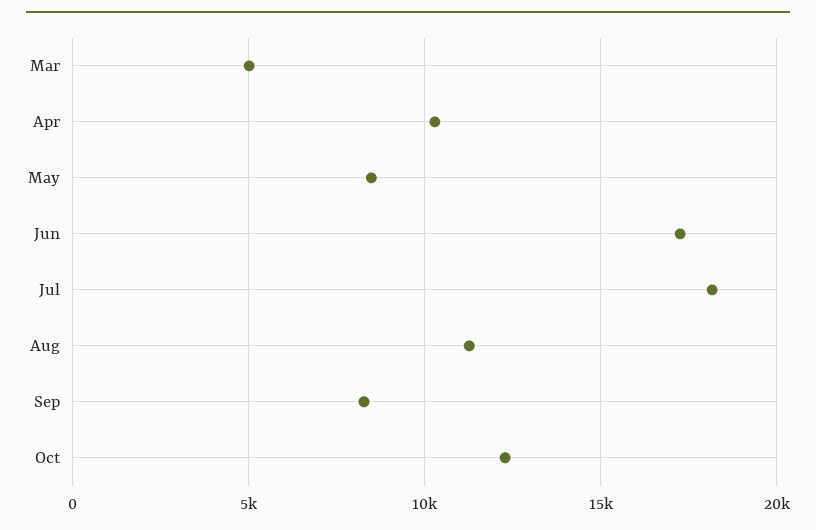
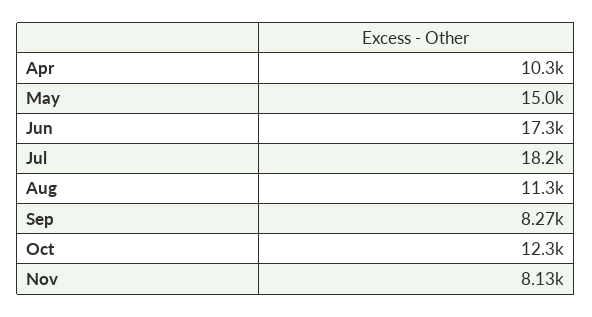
Mar: 5000 -> none
May: 8500 -> 15000
Nov: none -> 8130

